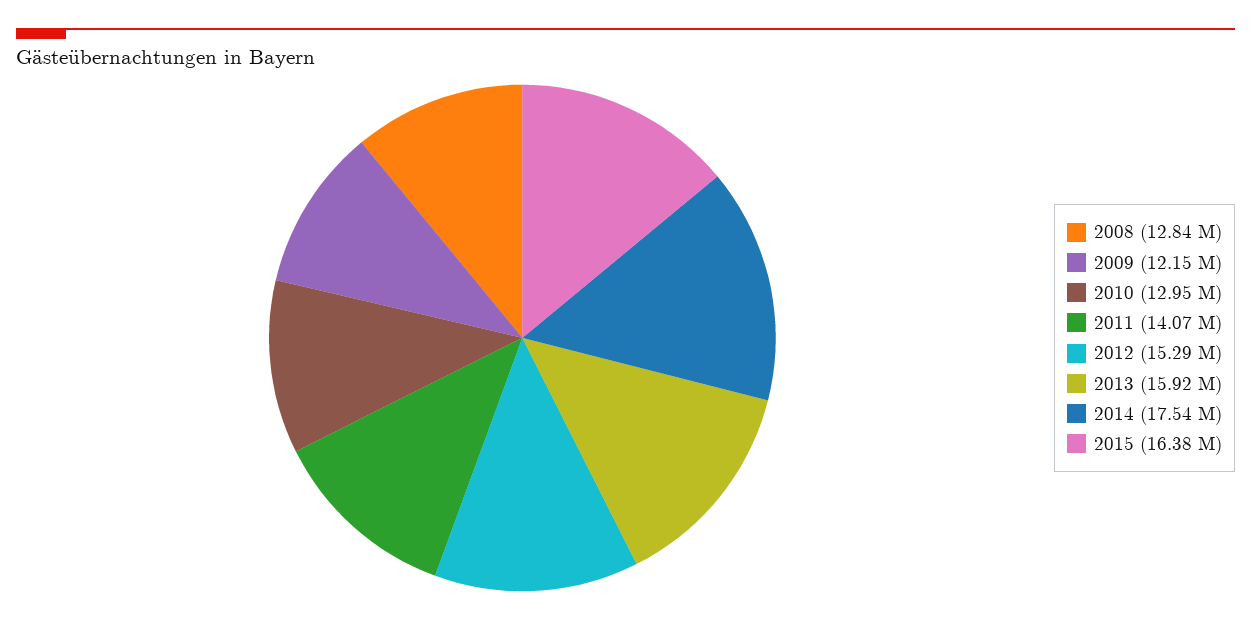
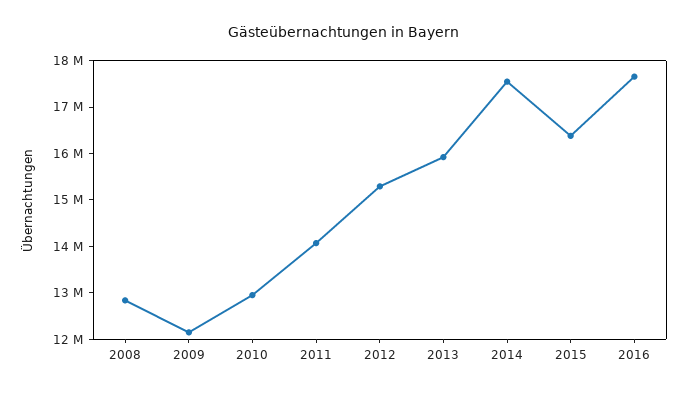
2016: none -> 17600000

